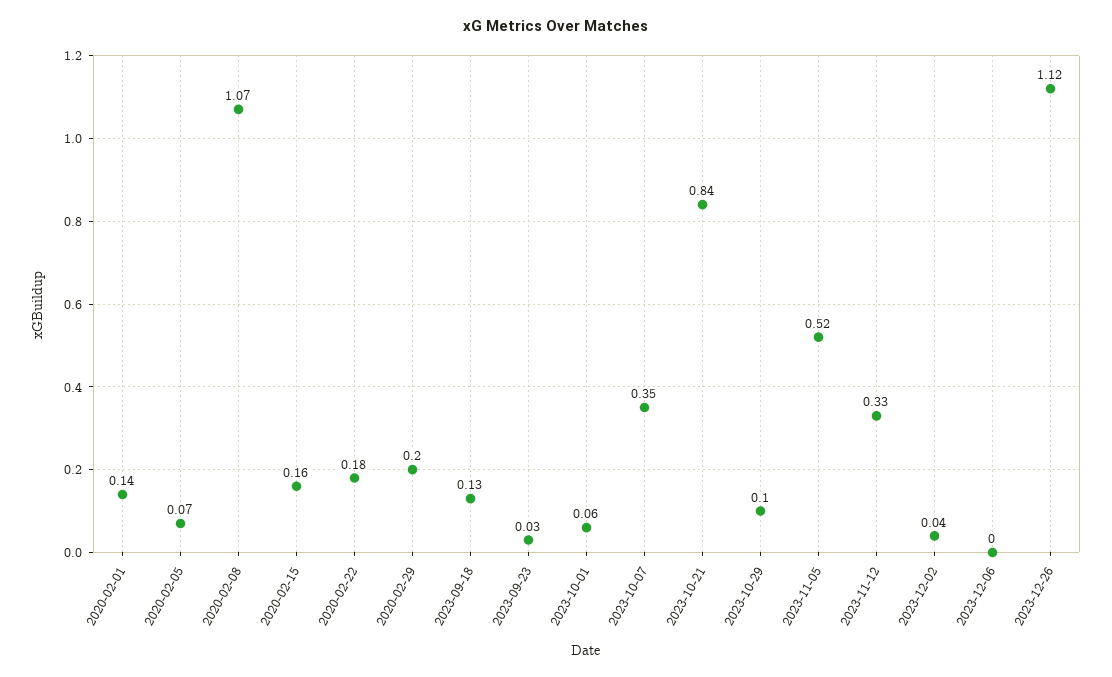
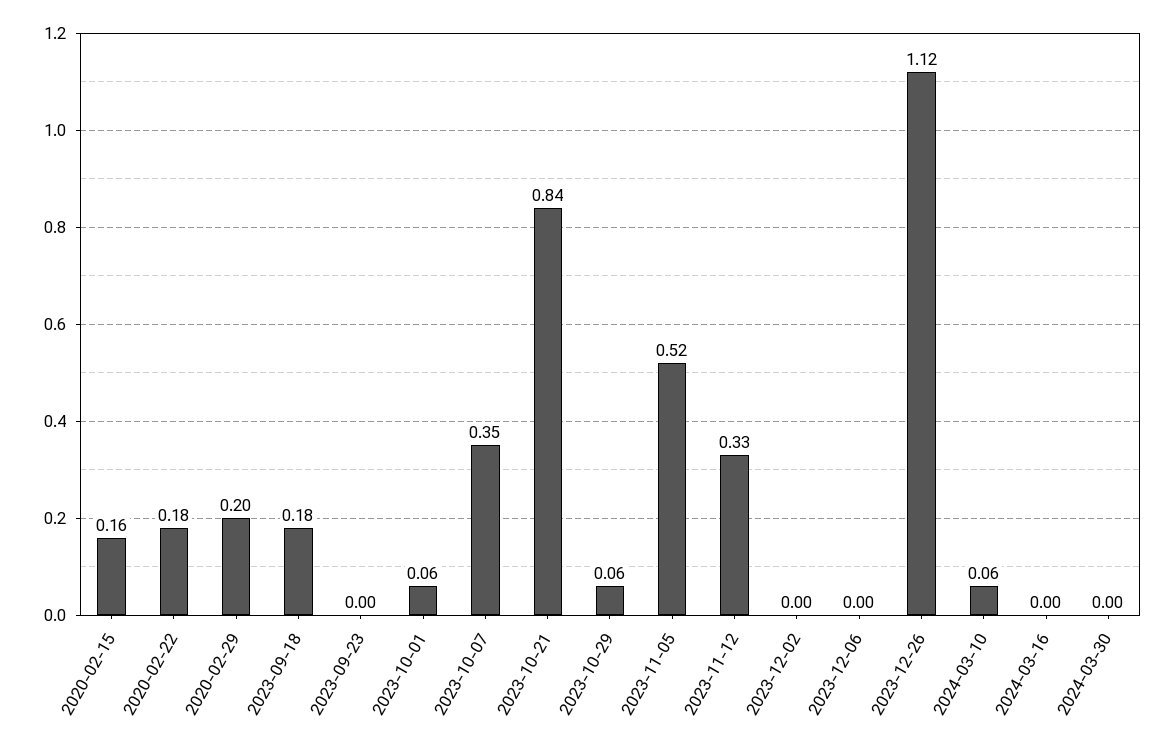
2020-02-01: 0.14 -> none
2020-02-05: 0.07 -> none
2020-02-08: 1.07 -> none
2023-09-18: 0.13 -> 0.18
2023-09-23: 0.03 -> 0
2023-10-29: 0.1 -> 0.06
2023-12-02: 0.04 -> 0
2024-03-10: none -> 0.06
2024-03-16: none -> 0
2024-03-30: none -> 0

